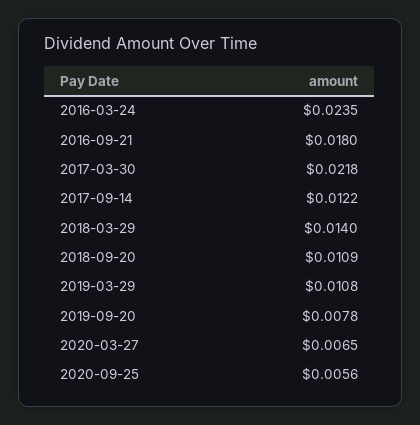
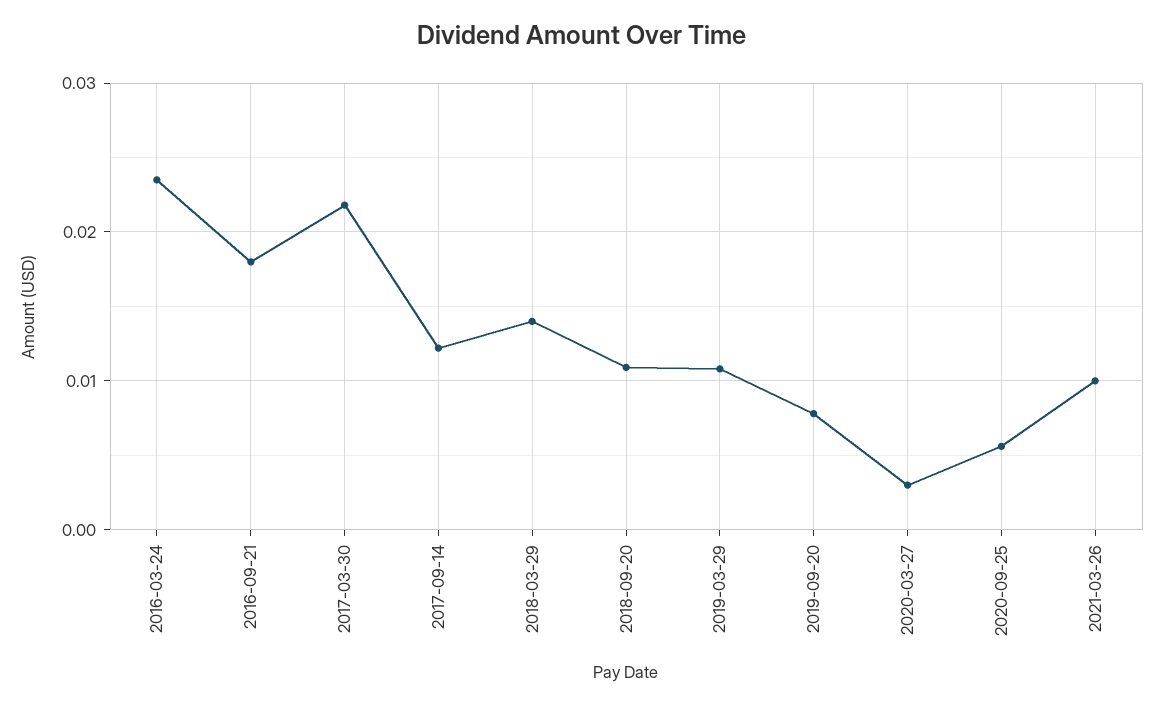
2020-03-27: 0.0065 -> 0.003
2021-03-26: none -> 0.01

